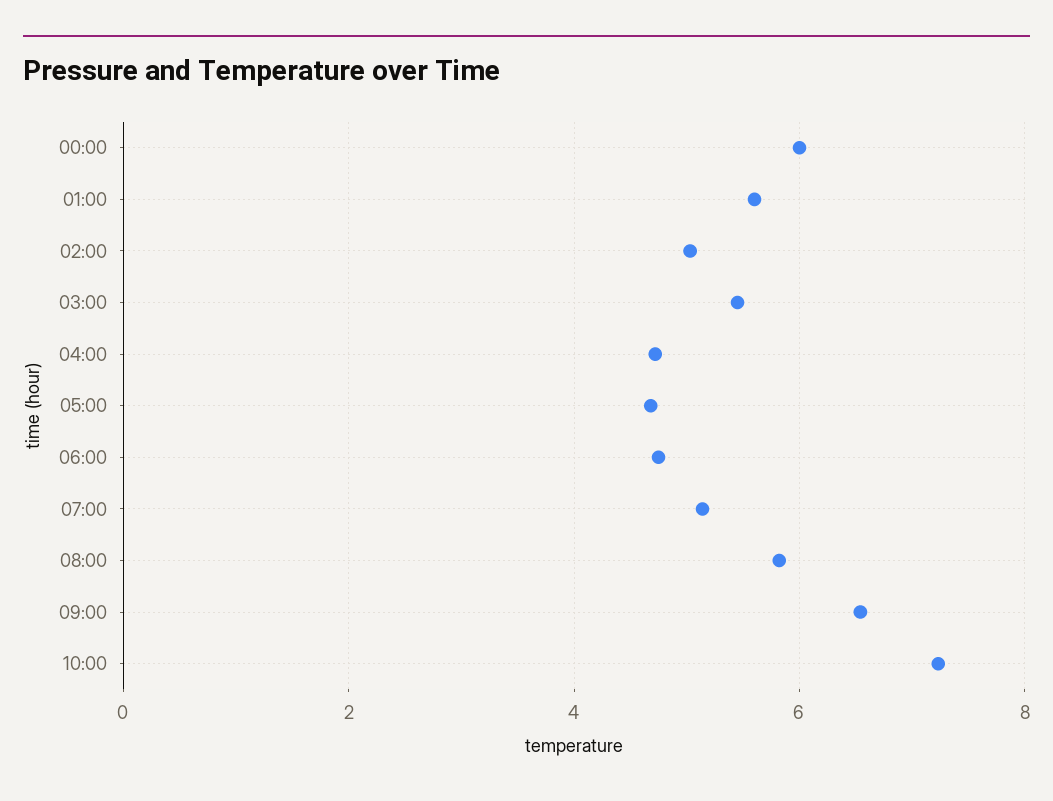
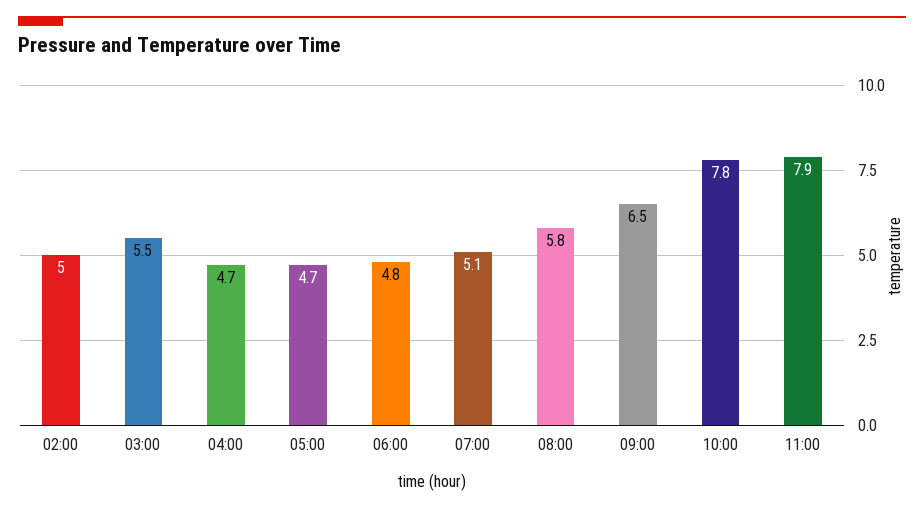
00:00: 6 -> none
01:00: 5.6 -> none
10:00: 7.2 -> 7.8
11:00: none -> 7.9

